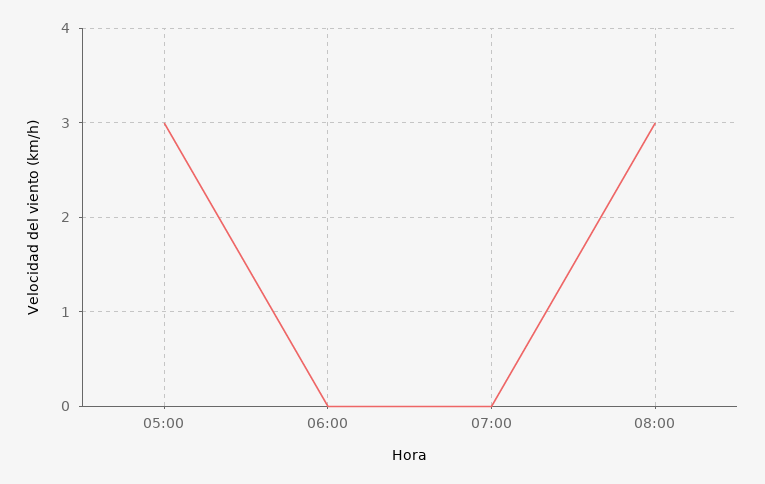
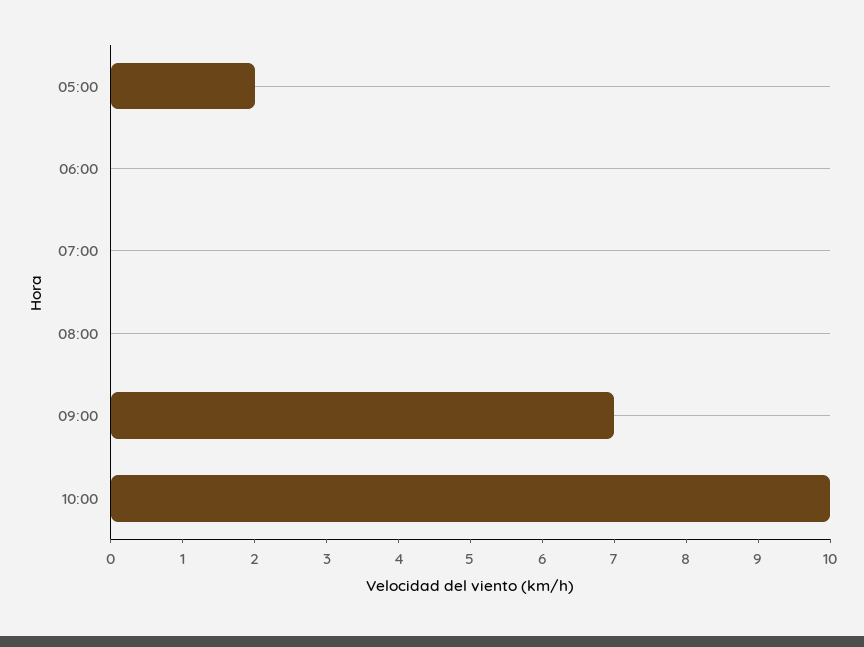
05:00: 3 -> 2
08:00: 3 -> 0
09:00: none -> 7
10:00: none -> 10

